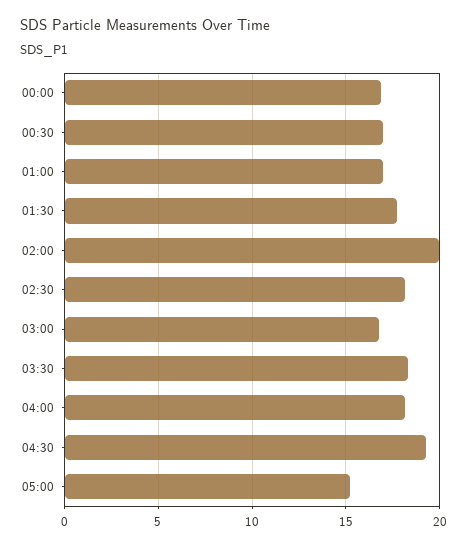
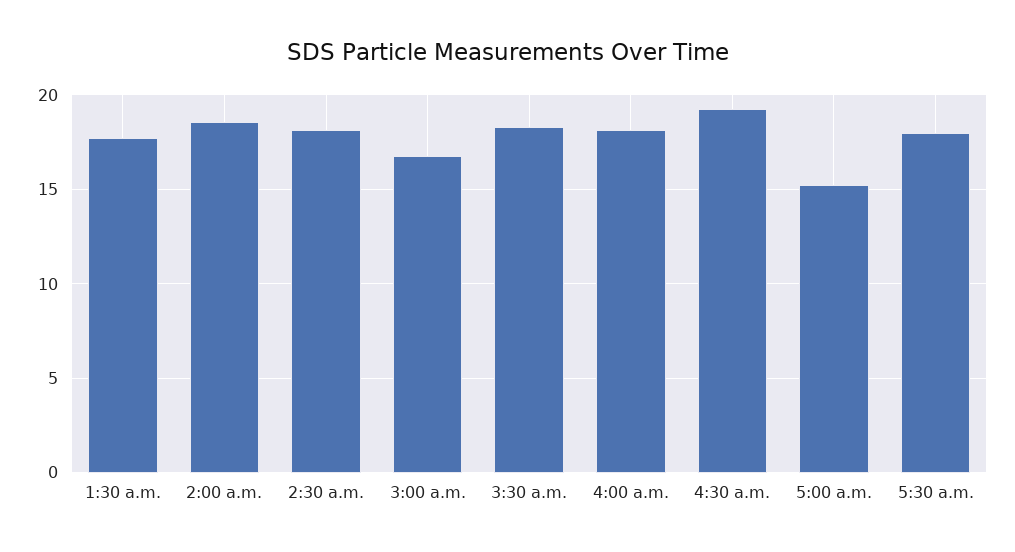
00:00: 17 -> none
00:30: 17 -> none
01:00: 17 -> none
02:00: 20 -> 18.5
5:30 a.m.: none -> 18

